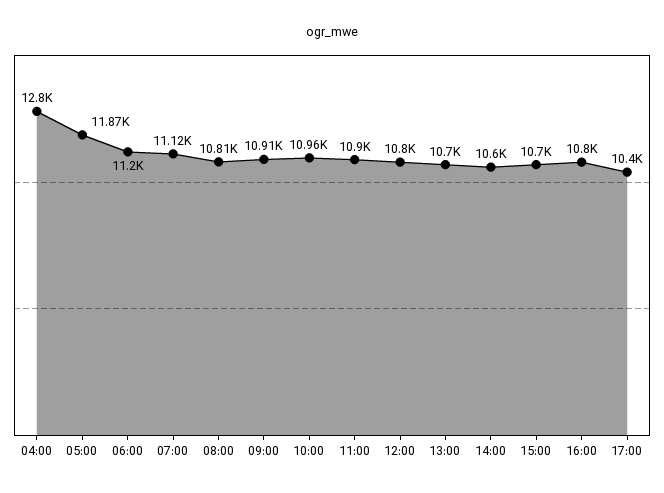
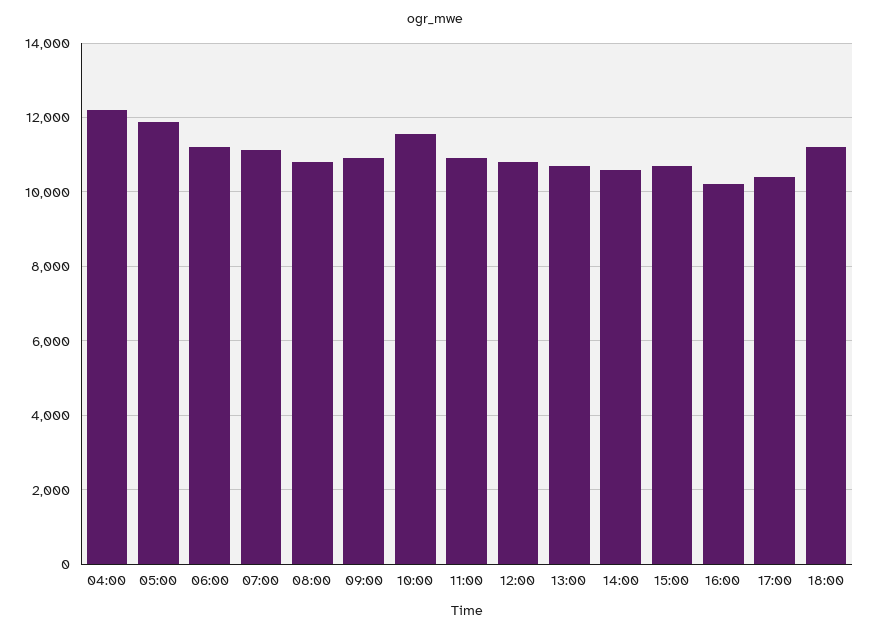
04:00: 12800 -> 12200
10:00: 10960 -> 11600
16:00: 10800 -> 10200
18:00: none -> 11200

